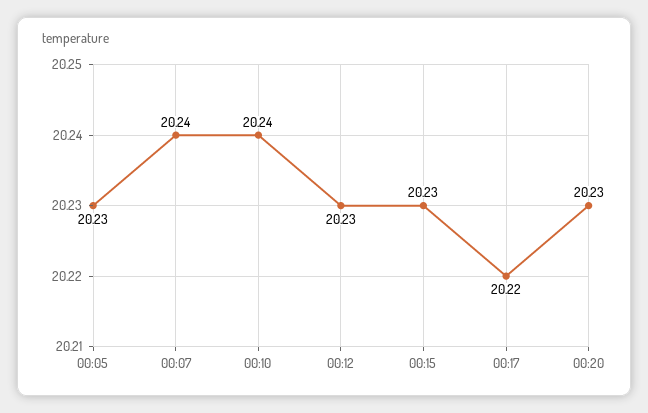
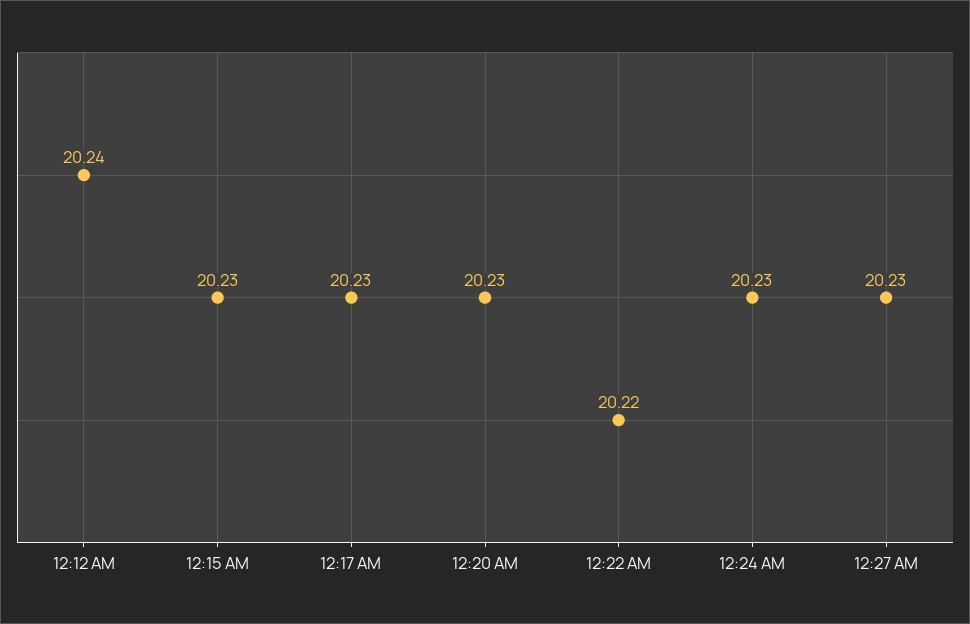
00:05: 20.23 -> none
00:07: 20.24 -> none
00:10: 20.24 -> none
00:12: 20.23 -> 20.24
00:17: 20.22 -> 20.23
12:22 AM: none -> 20.22
12:24 AM: none -> 20.23
12:27 AM: none -> 20.23

